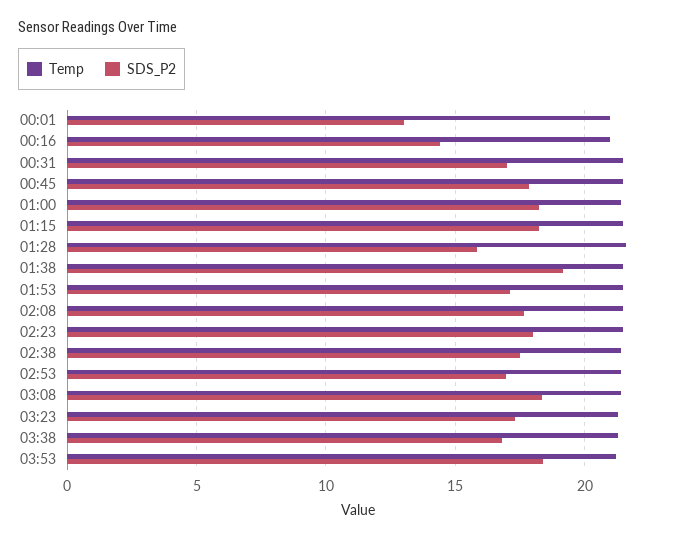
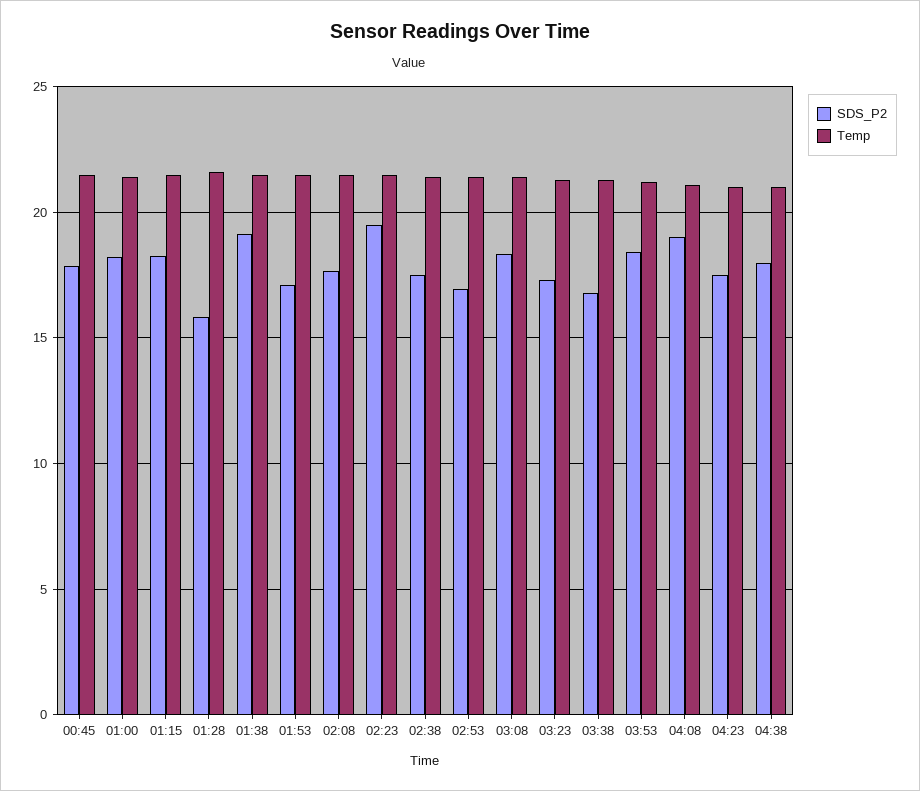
Temp, 00:01: 21 -> none
SDS_P2, 00:01: 13 -> none
Temp, 00:16: 21 -> none
SDS_P2, 00:16: 14.5 -> none
Temp, 00:31: 21.5 -> none
SDS_P2, 00:31: 17 -> none
SDS_P2, 02:23: 18 -> 19.5
SDS_P2, 04:08: none -> 19
Temp, 04:08: none -> 21
SDS_P2, 04:23: none -> 17.5
Temp, 04:23: none -> 21
SDS_P2, 04:38: none -> 18
Temp, 04:38: none -> 21

